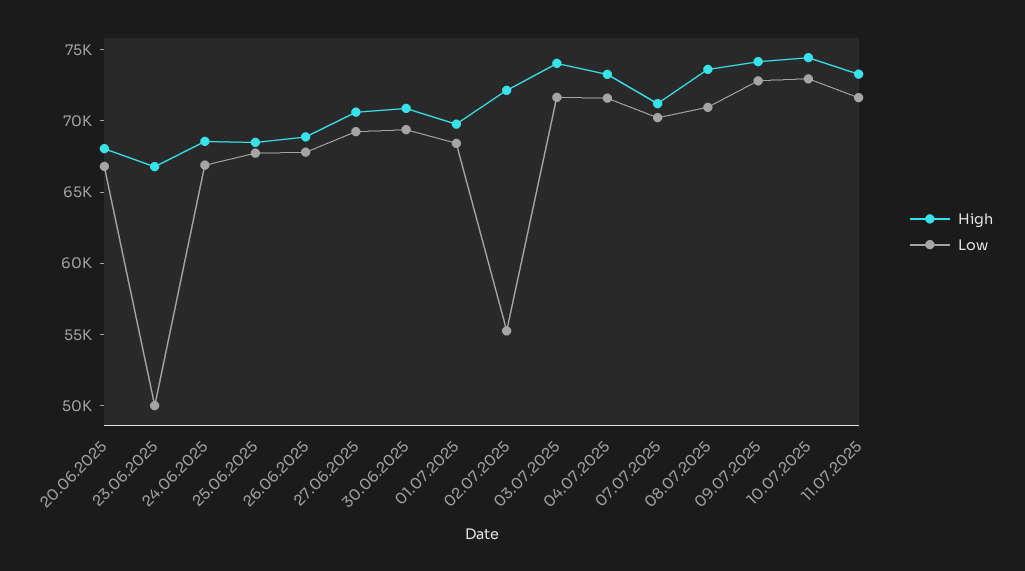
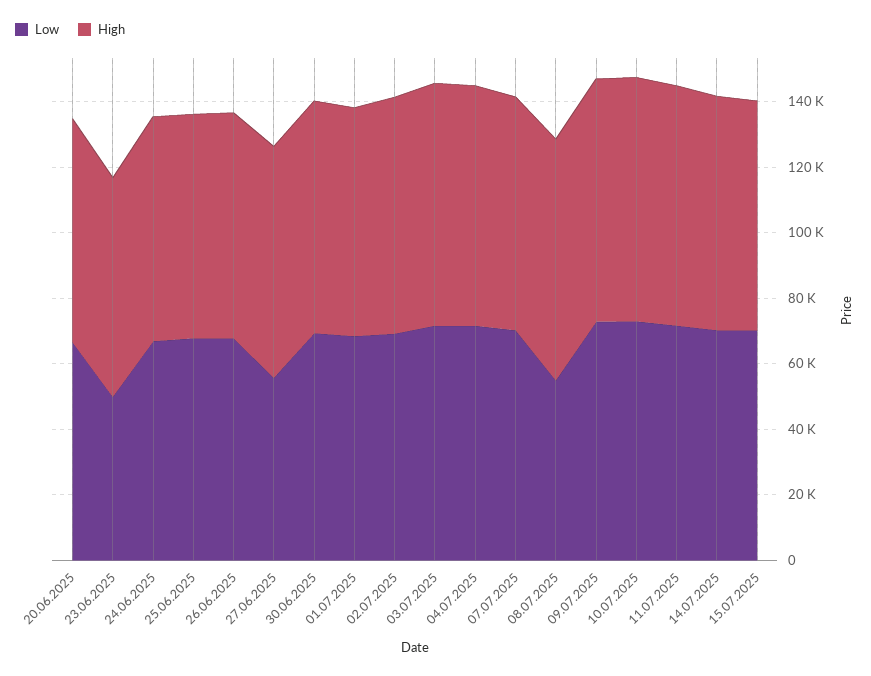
Low, 27.06.2025: 69000 -> 55000
Low, 02.07.2025: 55000 -> 70000
Low, 08.07.2025: 71000 -> 55000
Low, 14.07.2025: none -> 70000
High, 14.07.2025: none -> 70000
Low, 15.07.2025: none -> 70000
High, 15.07.2025: none -> 70000

